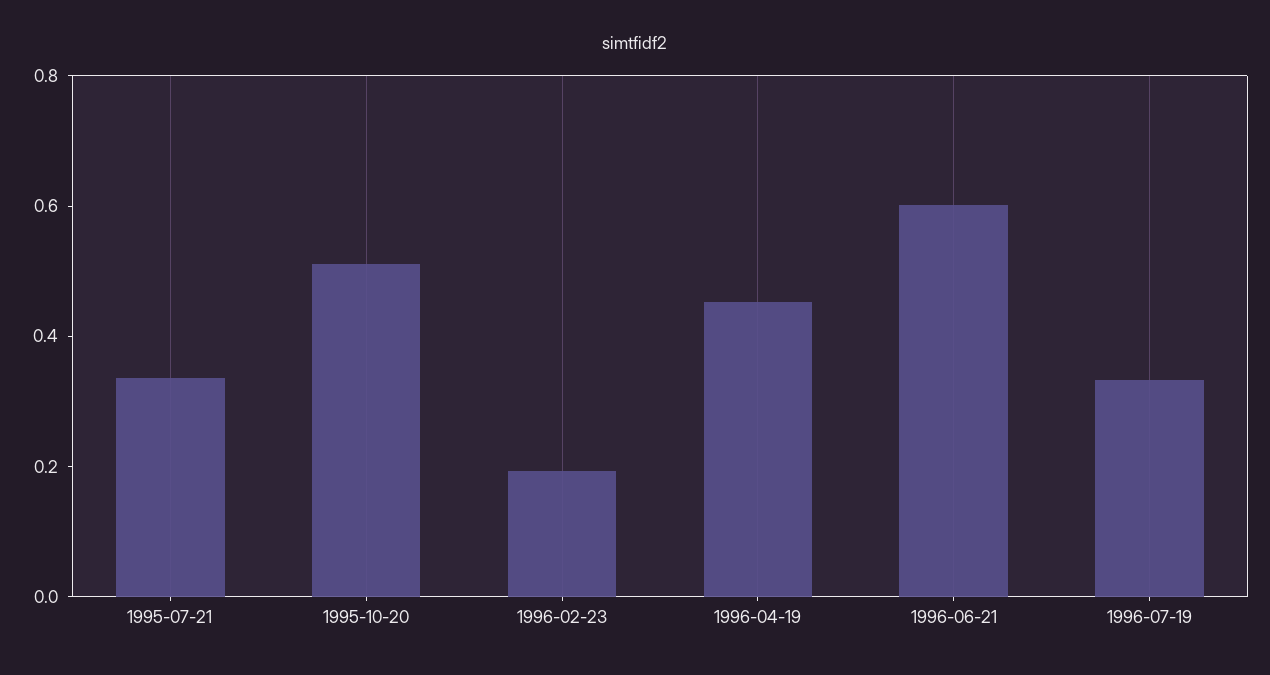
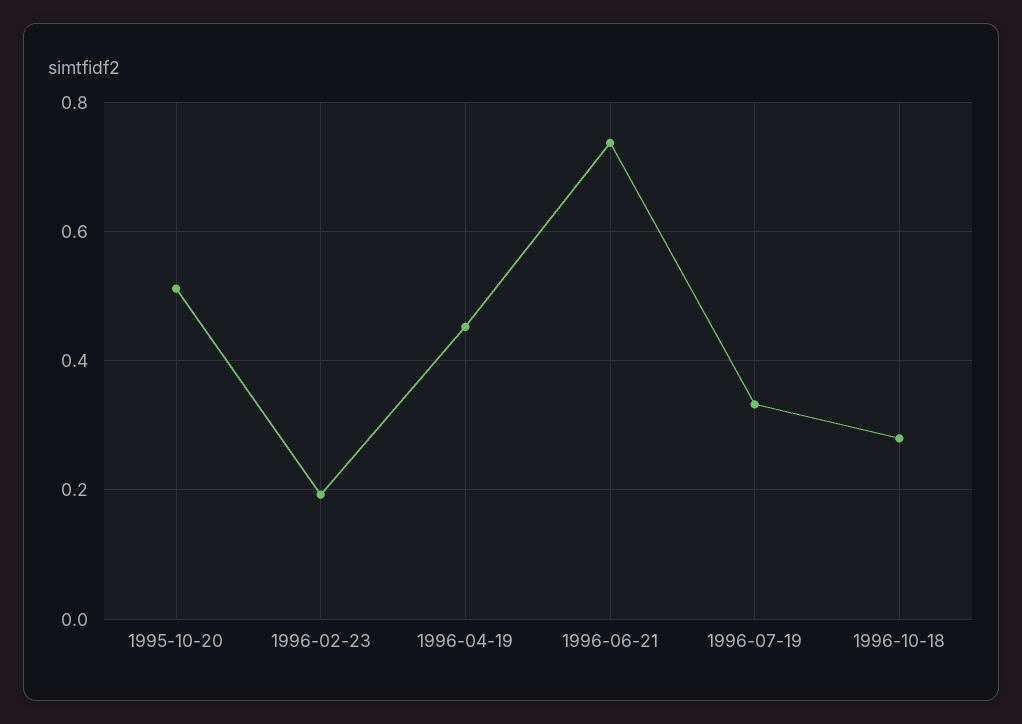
1995-07-21: 0.35 -> none
1996-06-21: 0.6 -> 0.74
1996-10-18: none -> 0.28

